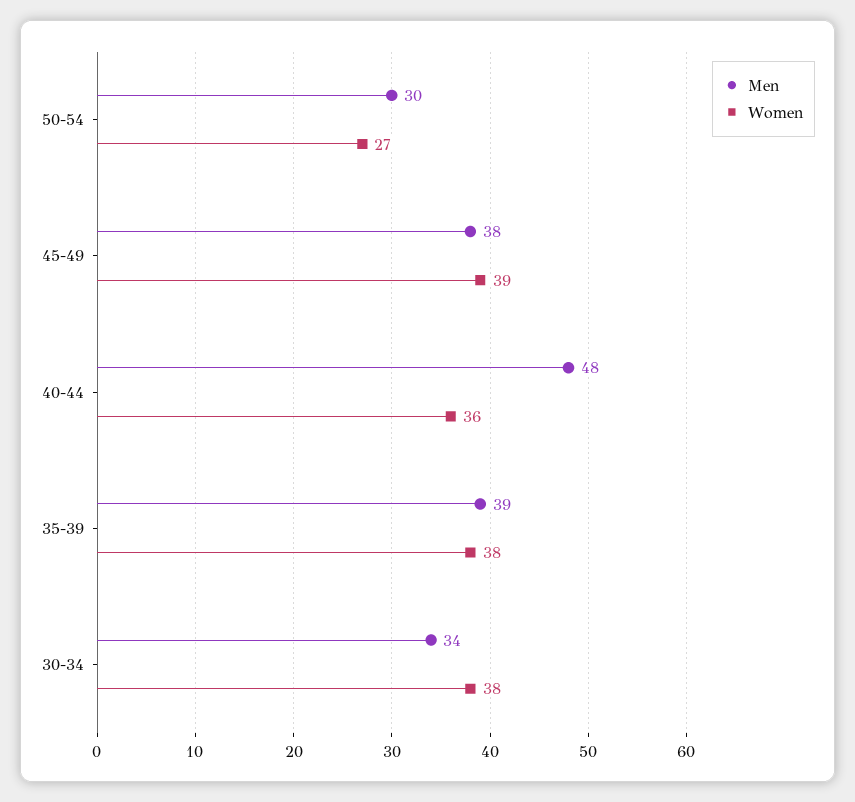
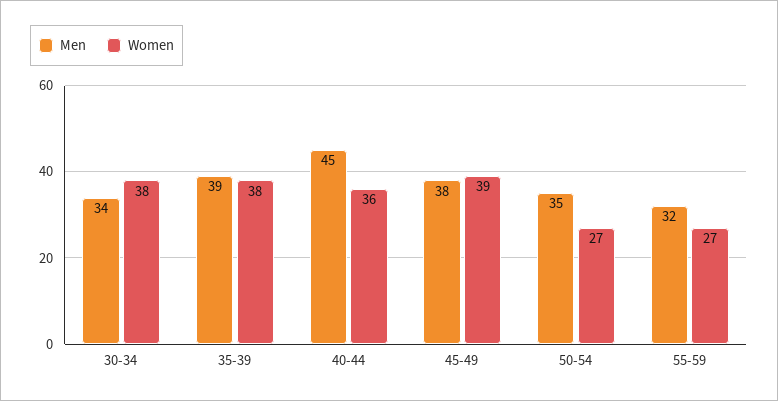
Men, 50-54: 30 -> 35
Men, 40-44: 48 -> 45
Men, 55-59: none -> 32
Women, 55-59: none -> 27

